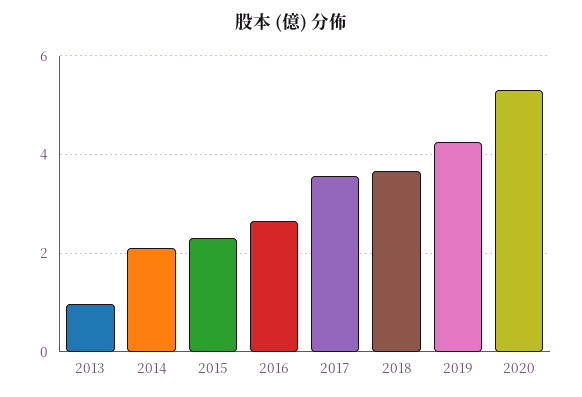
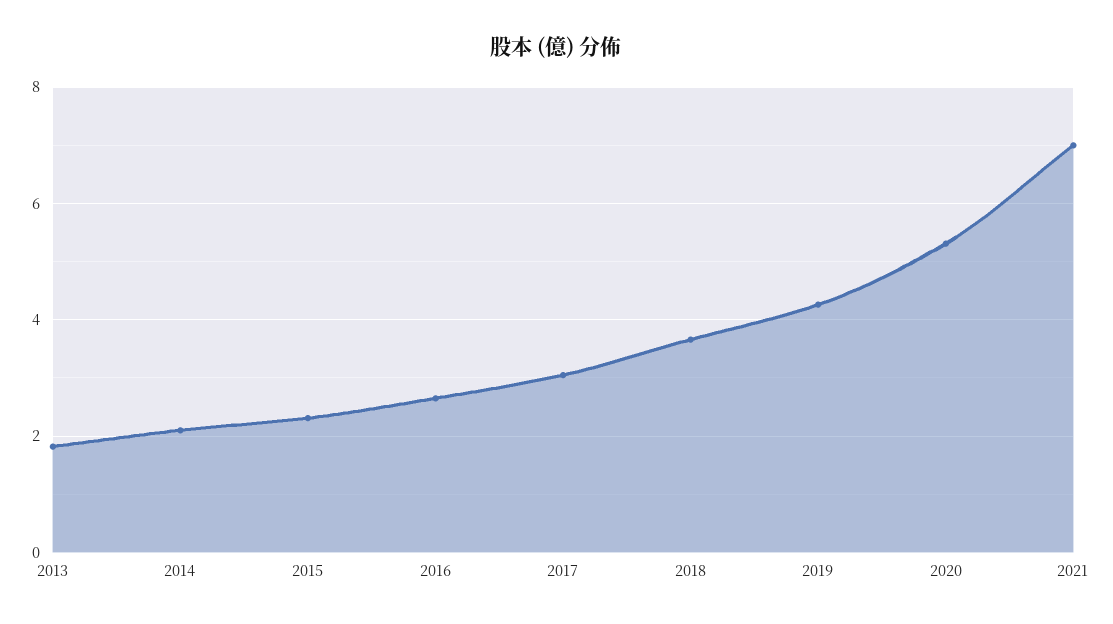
2013: 1 -> 1.8
2017: 3.6 -> 3
2021: none -> 7

